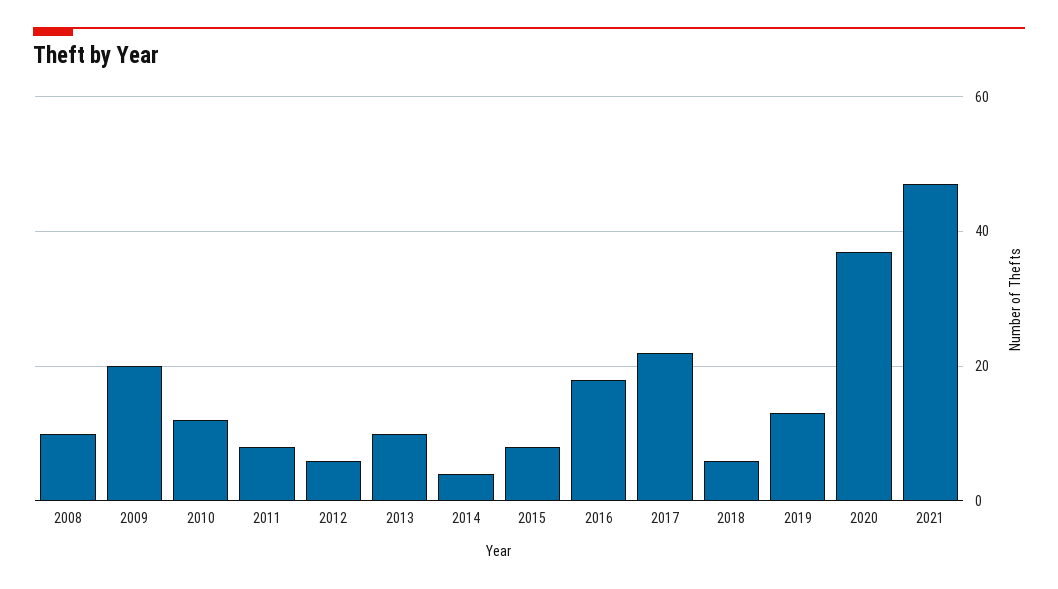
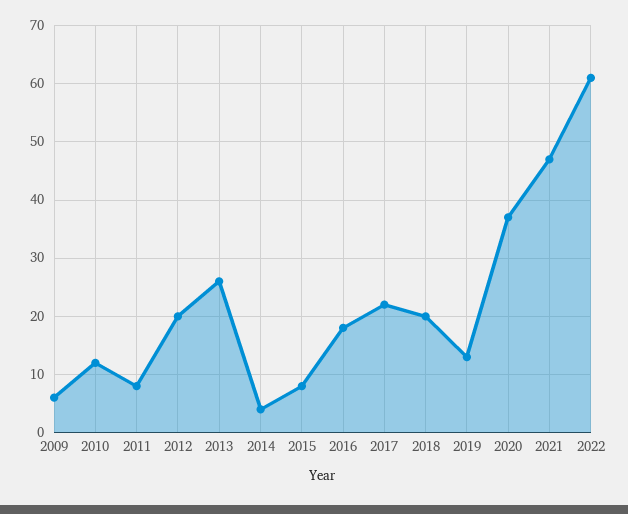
2008: 10 -> none
2009: 20 -> 5
2012: 5 -> 20
2013: 10 -> 25
2018: 5 -> 20
2022: none -> 60

